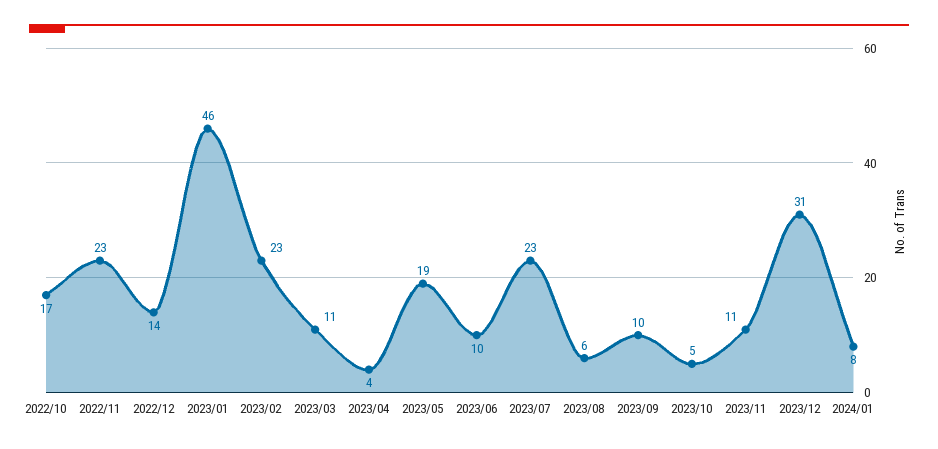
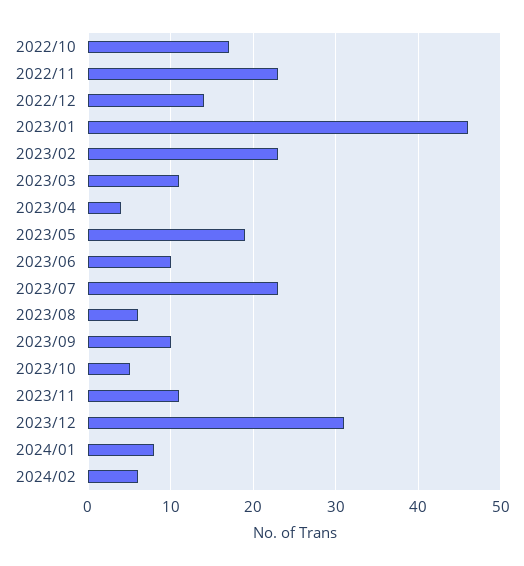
2024/02: none -> 6

